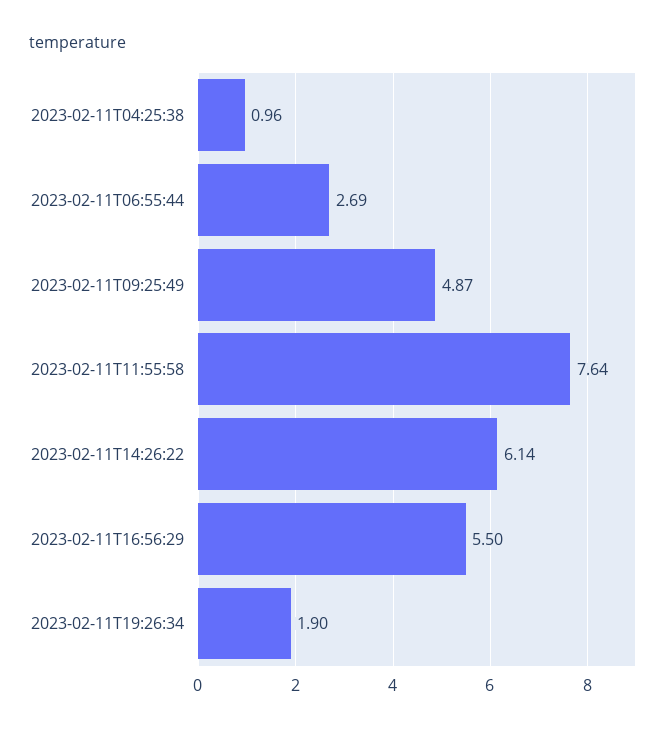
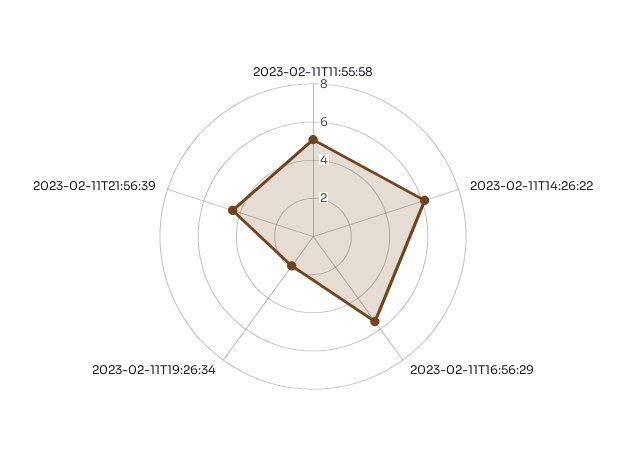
2023-02-11T04:25:38: 0.96 -> none
2023-02-11T06:55:44: 2.69 -> none
2023-02-11T09:25:49: 4.87 -> none
2023-02-11T11:55:58: 7.64 -> 5
2023-02-11T21:56:39: none -> 4.5

